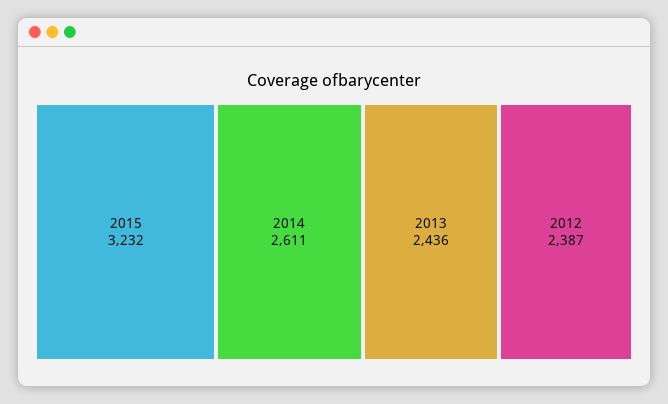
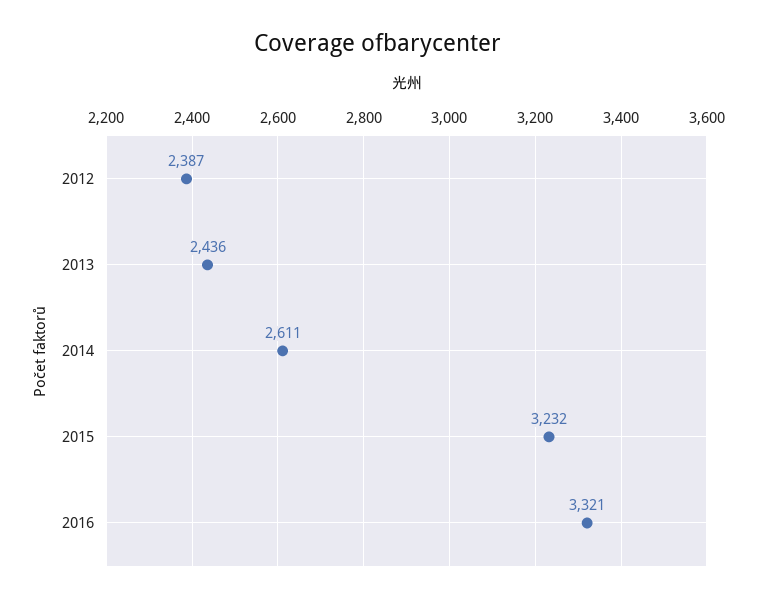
2016: none -> 3321

